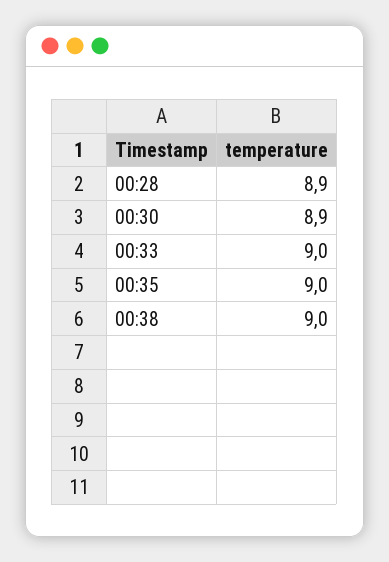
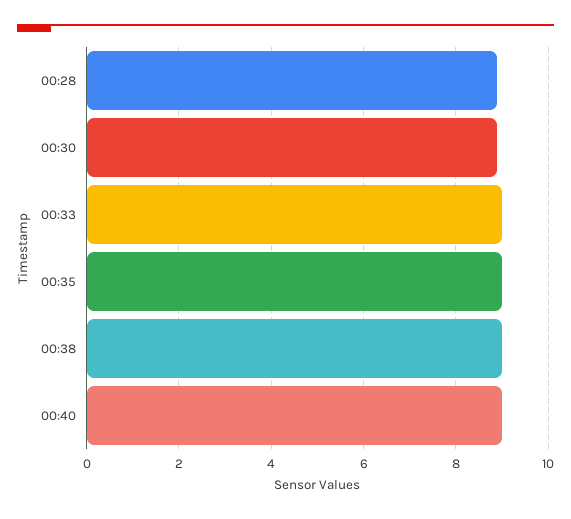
00:40: none -> 9

